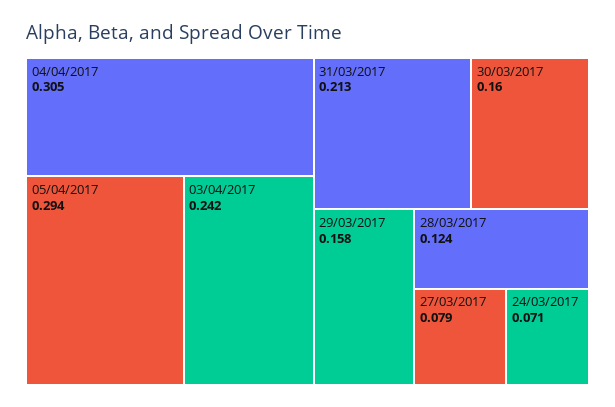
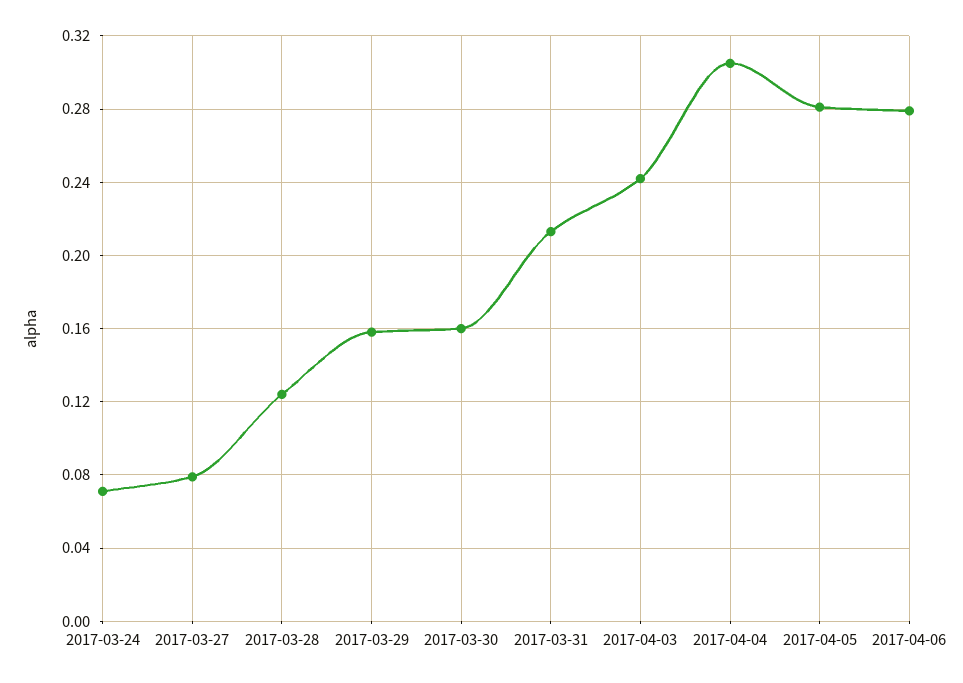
05/04/2017: 0.294 -> 0.28
2017-04-06: none -> 0.28

